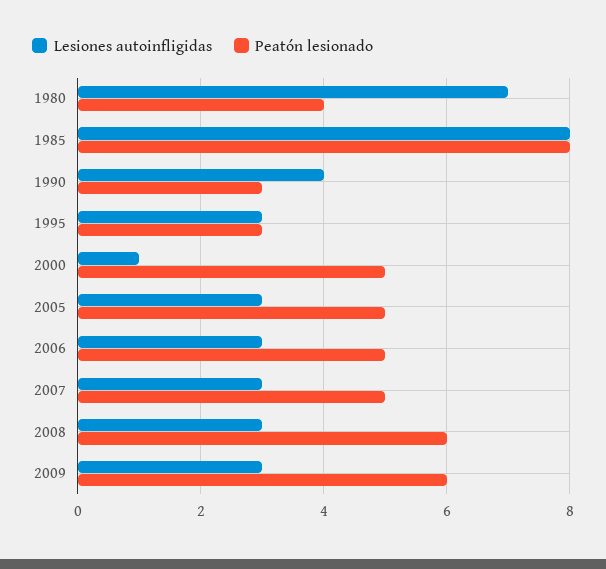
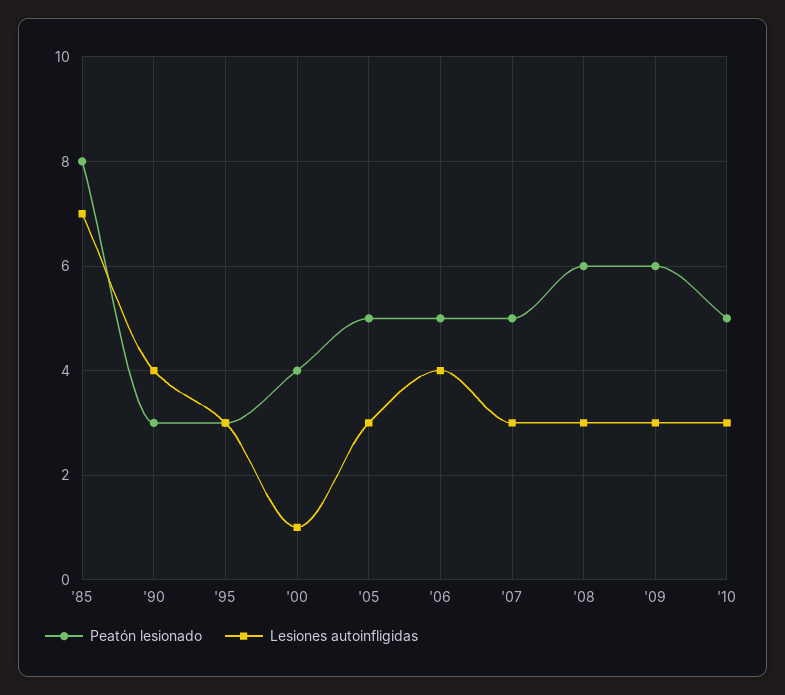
Lesiones autoinfligidas, 1980: 7 -> none
Peatón lesionado, 1980: 4 -> none
Lesiones autoinfligidas, 1985: 8 -> 7
Peatón lesionado, 2000: 5 -> 4
Lesiones autoinfligidas, 2006: 3 -> 4
Peatón lesionado, '10: none -> 5
Lesiones autoinfligidas, '10: none -> 3

